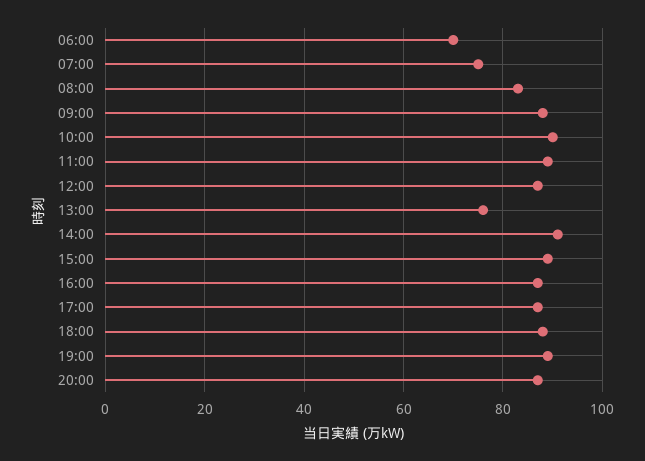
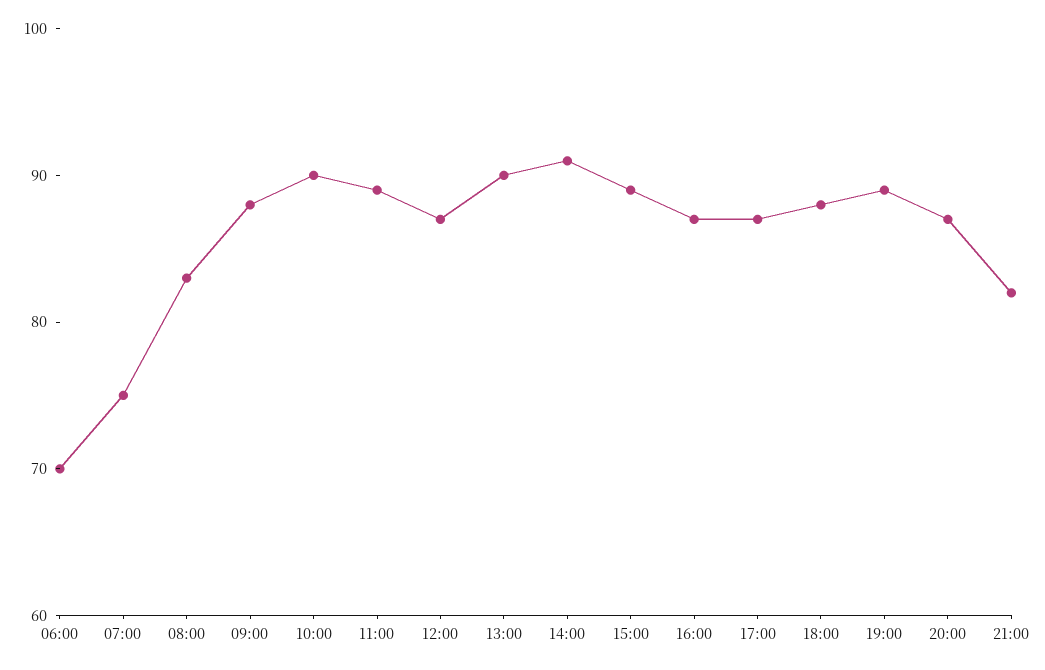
13:00: 75 -> 90
21:00: none -> 82

